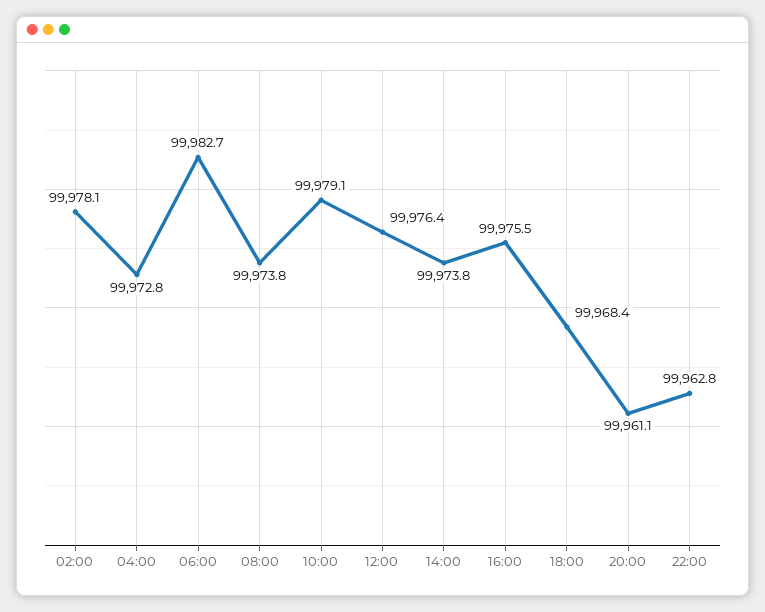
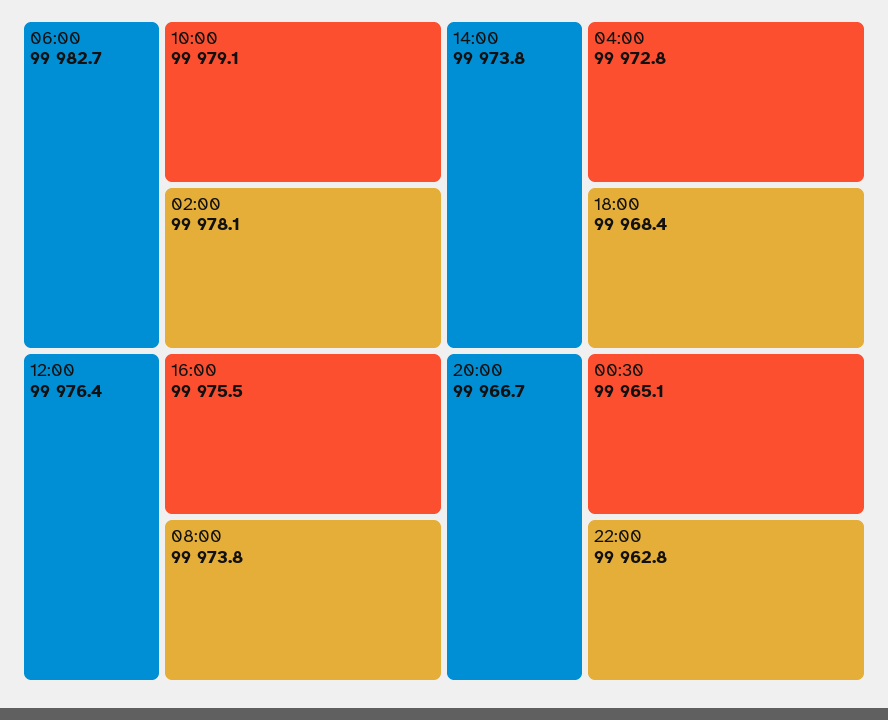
20:00: 99961.1 -> 99966.7
00:30: none -> 99965.1

